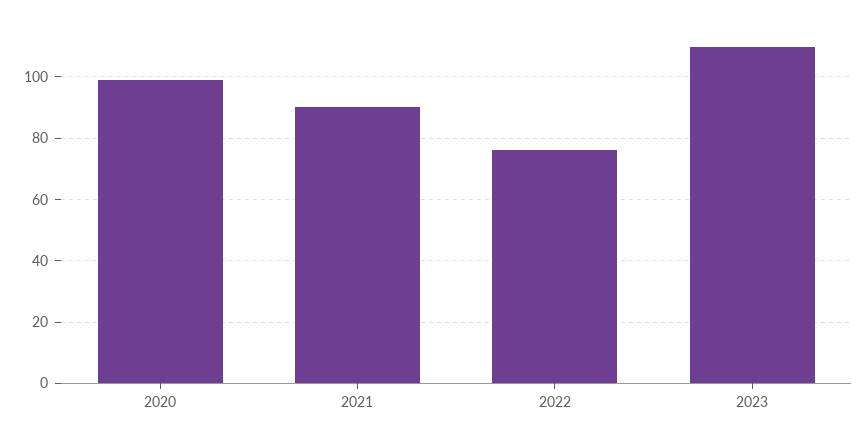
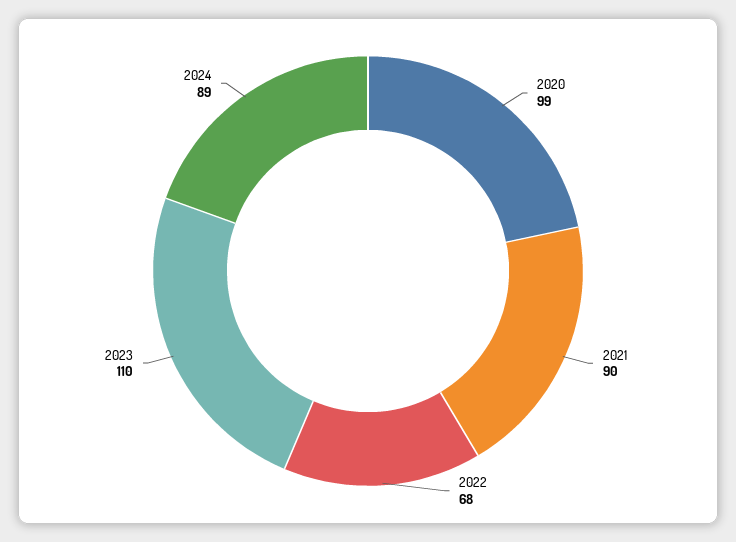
2022: 76 -> 68
2024: none -> 89

